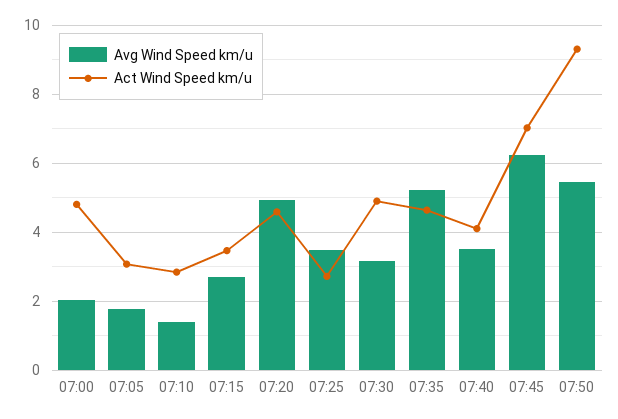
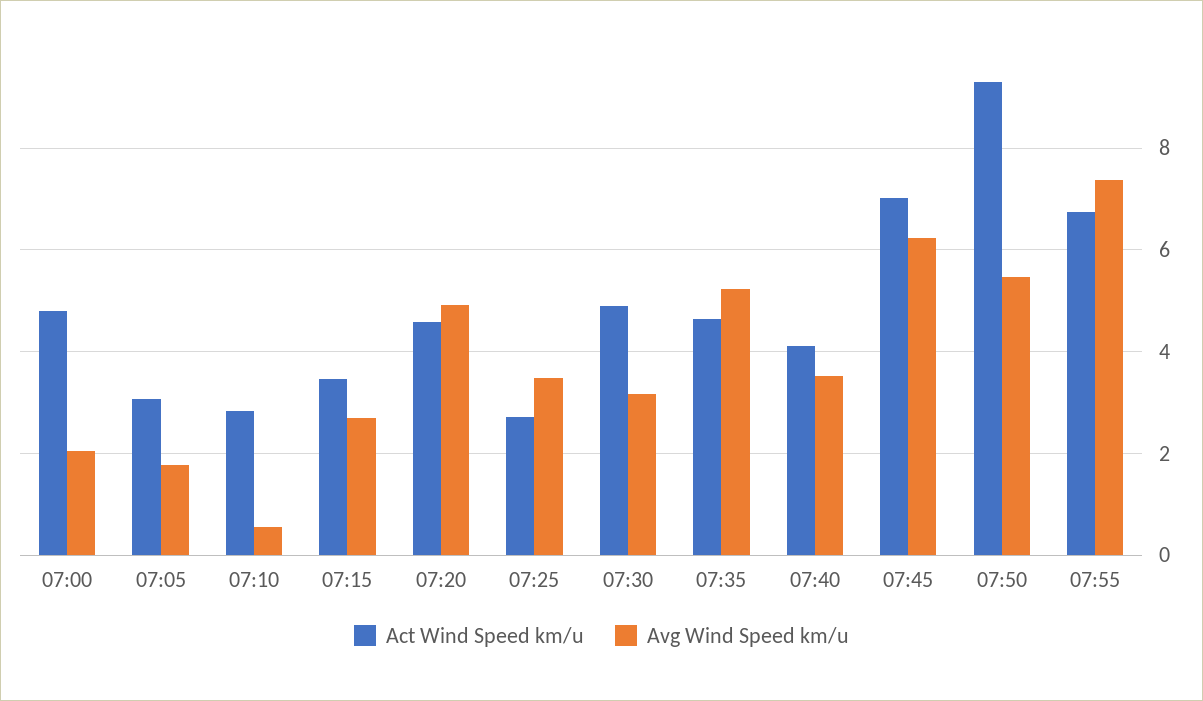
Avg Wind Speed km/u, 07:10: 1.4 -> 0.6
Act Wind Speed km/u, 07:55: none -> 6.8
Avg Wind Speed km/u, 07:55: none -> 7.4

